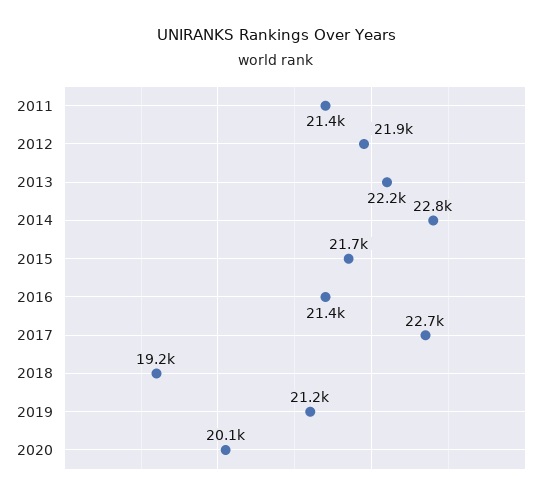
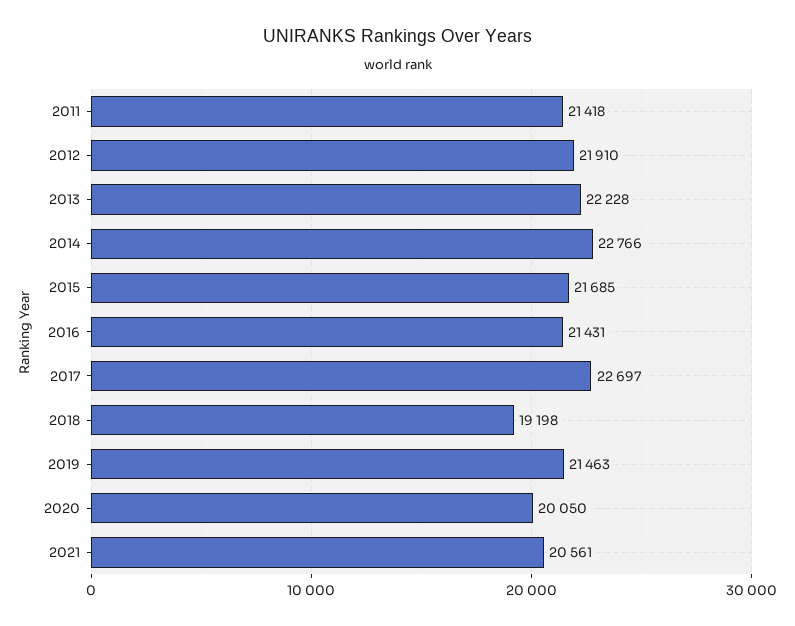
2019: 21200 -> 21463
2021: none -> 20561

